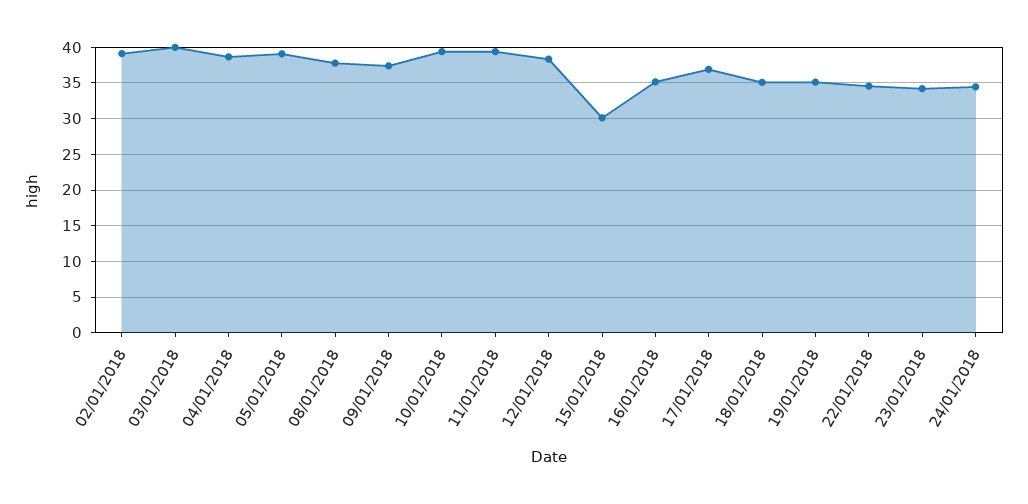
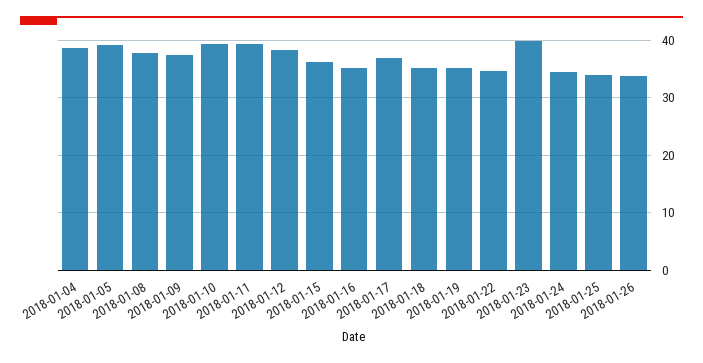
02/01/2018: 39 -> none
03/01/2018: 40 -> none
15/01/2018: 30 -> 36
23/01/2018: 34 -> 40
2018-01-25: none -> 34
2018-01-26: none -> 34

